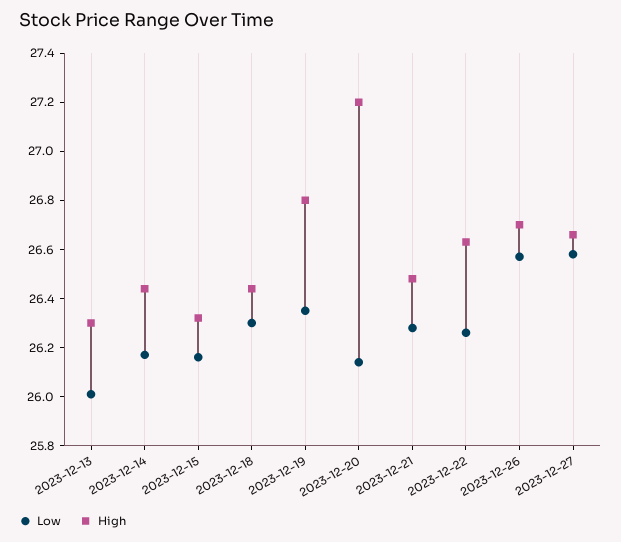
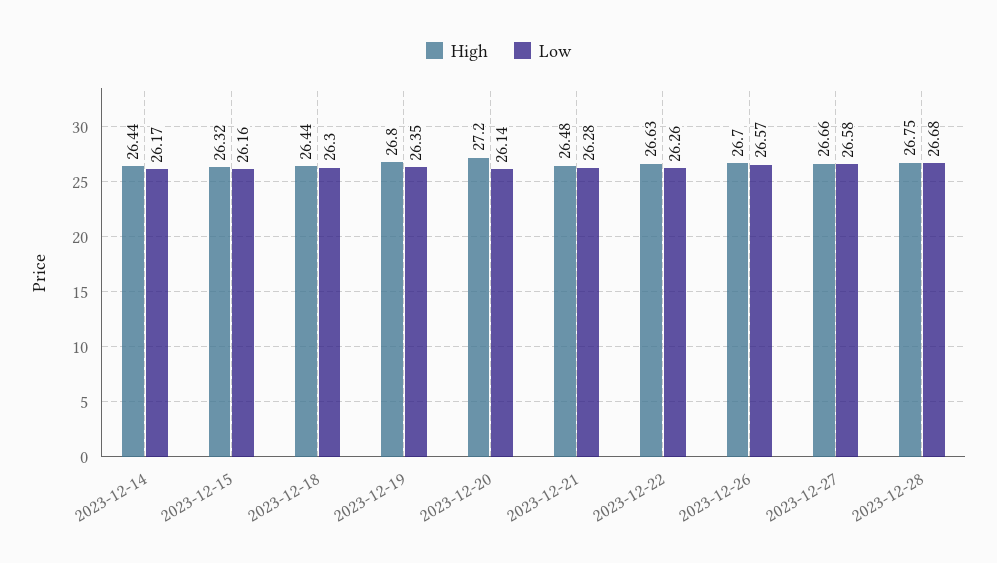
Low, 2023-12-13: 26 -> none
High, 2023-12-13: 26.3 -> none
High, 2023-12-28: none -> 26.75
Low, 2023-12-28: none -> 26.68

